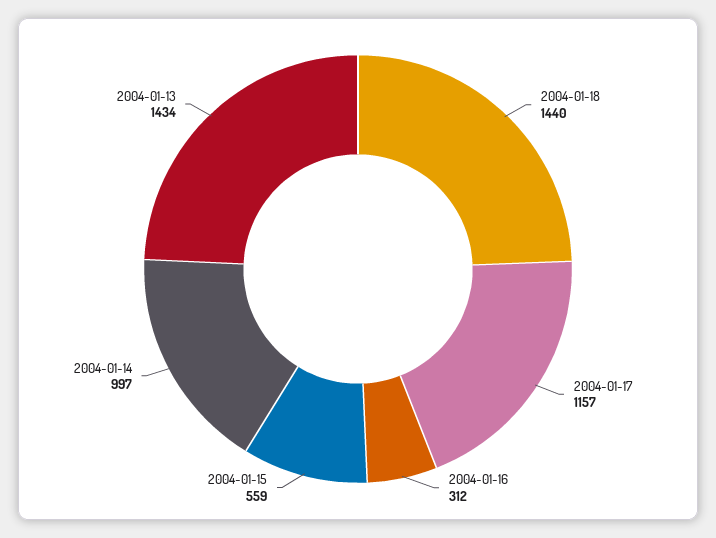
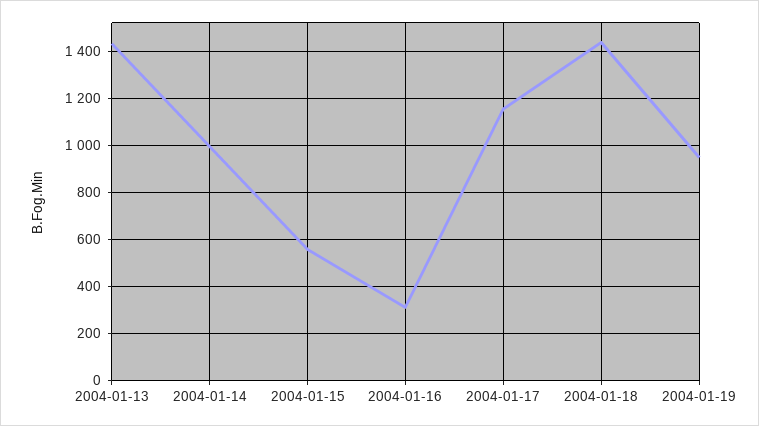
2004-01-19: none -> 950

